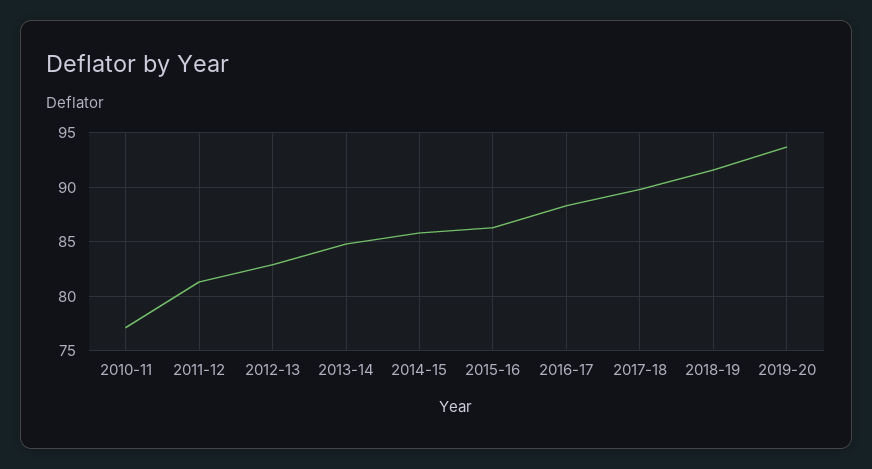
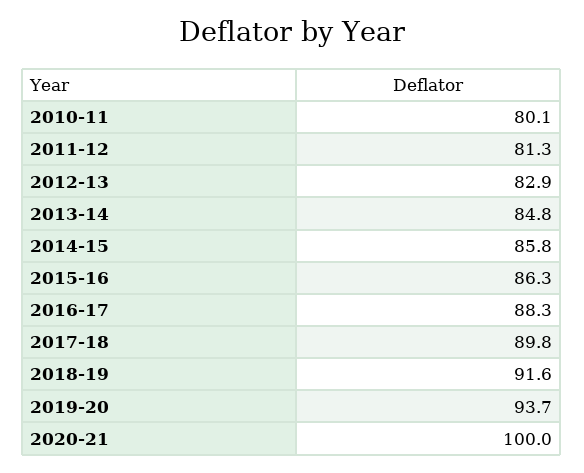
2010-11: 77 -> 80.1
2020-21: none -> 100

